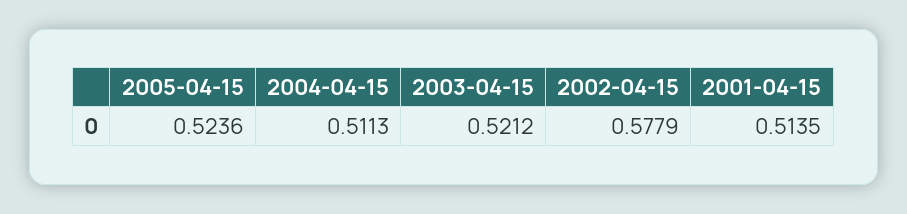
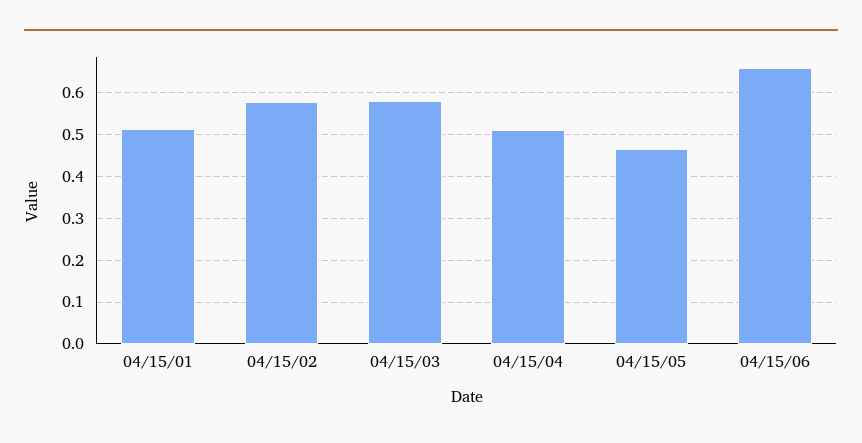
2005-04-15: 0.5236 -> 0.46
2003-04-15: 0.5212 -> 0.58
04/15/06: none -> 0.66

